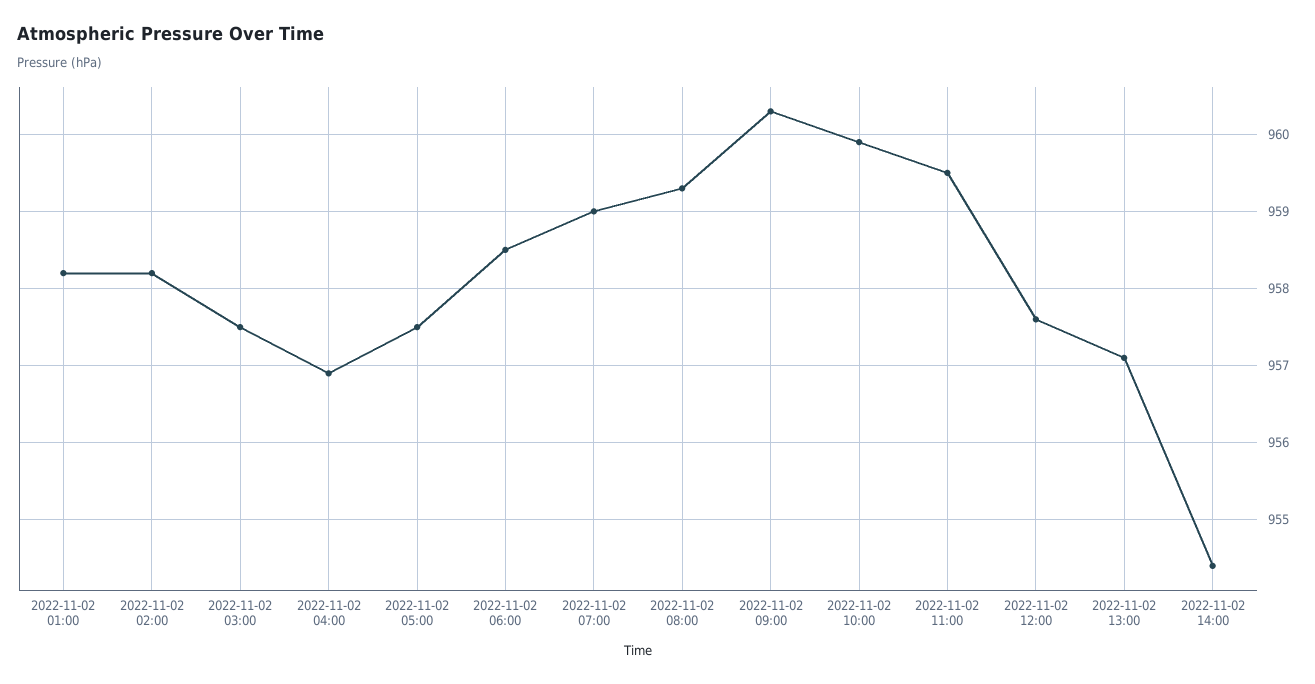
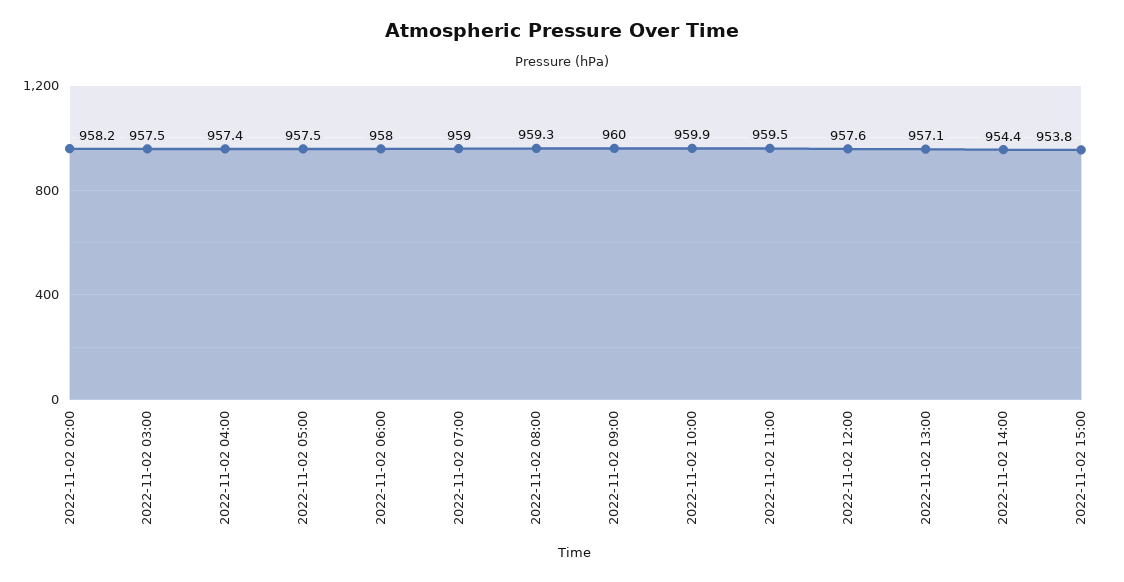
2022-11-02 01:00: 958.2 -> none
2022-11-02 04:00: 956.9 -> 957.4
2022-11-02 06:00: 958.5 -> 958
2022-11-02 09:00: 960.3 -> 960
2022-11-02 15:00: none -> 953.8

